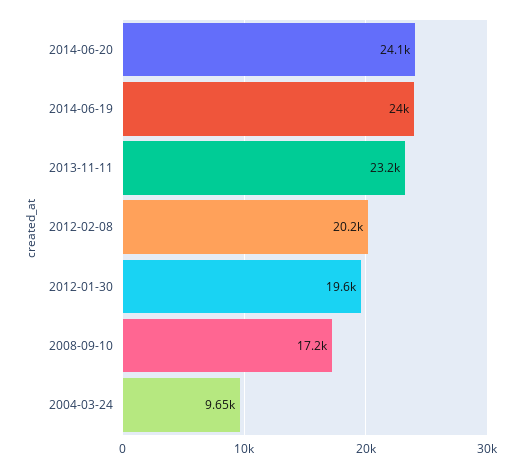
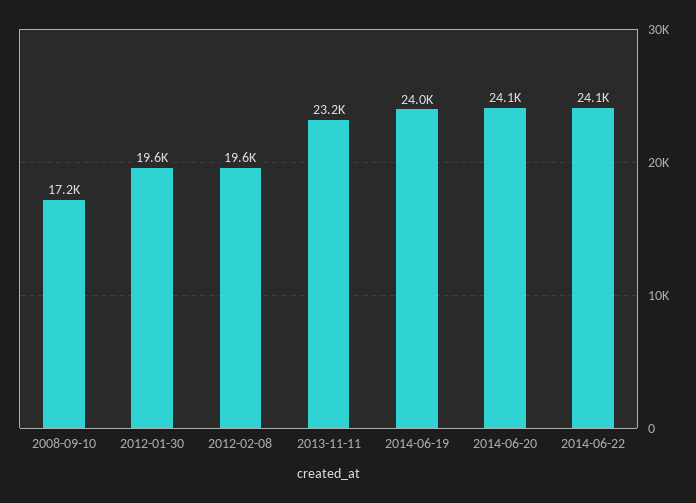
2012-02-08: 20200 -> 19600
2004-03-24: 9650 -> none
2014-06-22: none -> 24100

